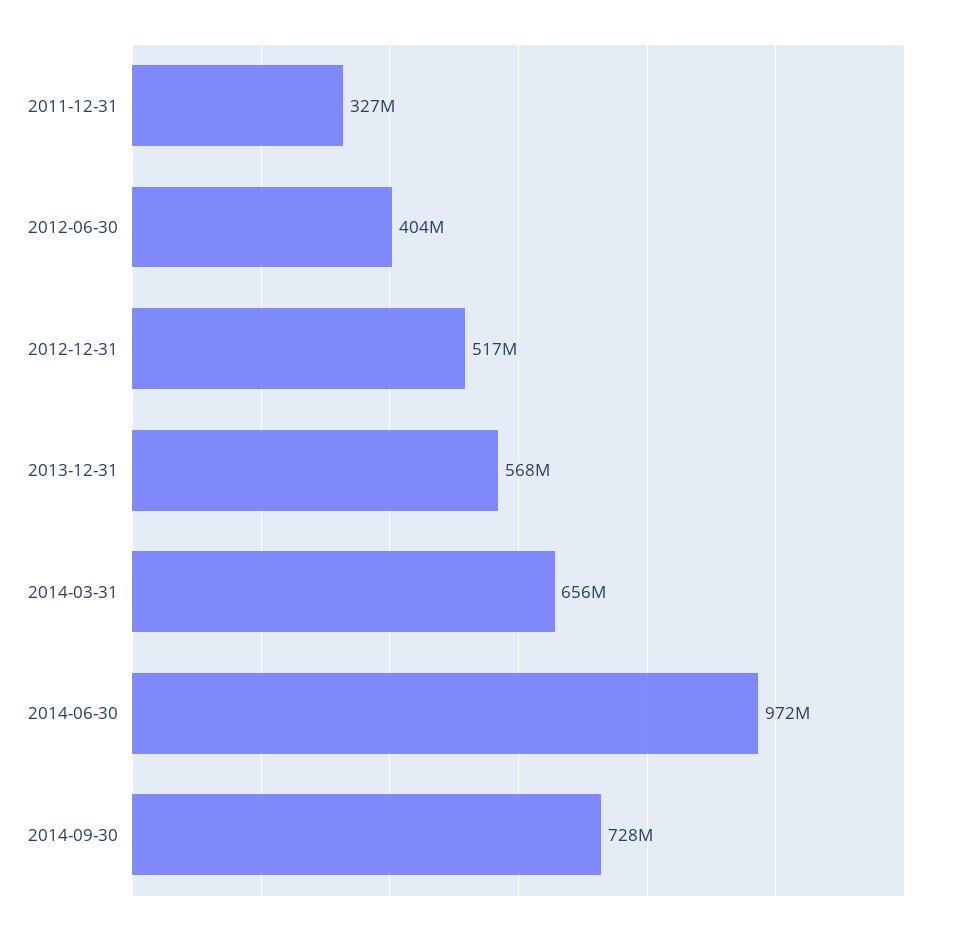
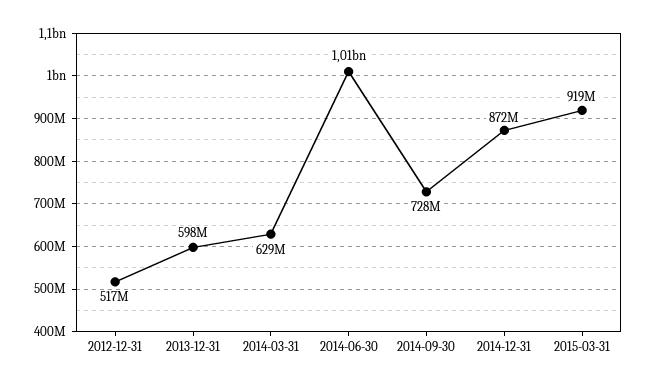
2011-12-31: 327000000 -> none
2012-06-30: 404000000 -> none
2013-12-31: 568000000 -> 598000000
2014-03-31: 656000000 -> 629000000
2014-06-30: 972000000 -> 1010000000
2014-12-31: none -> 872000000
2015-03-31: none -> 919000000

